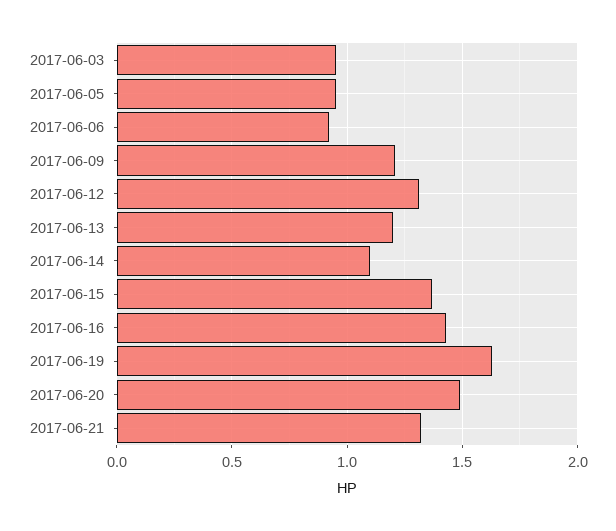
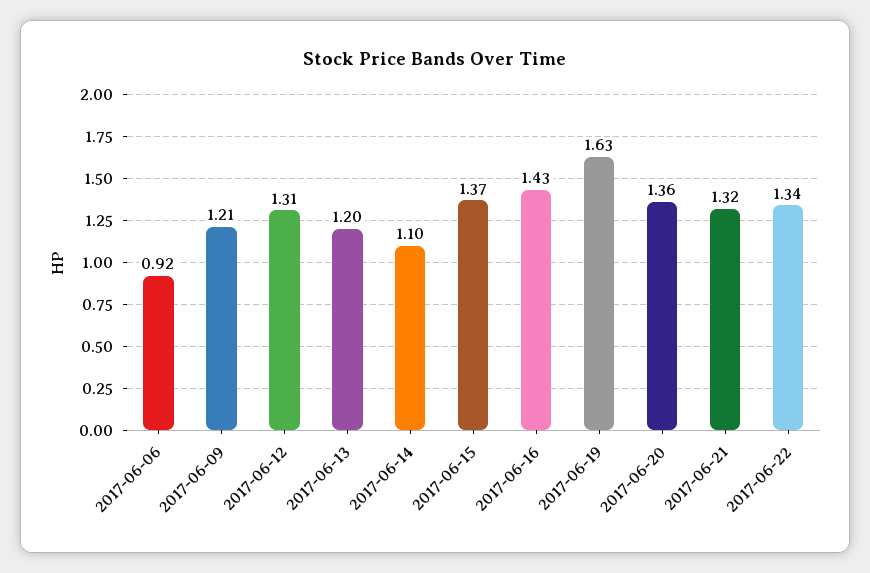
2017-06-03: 0.95 -> none
2017-06-05: 0.95 -> none
2017-06-20: 1.5 -> 1.36
2017-06-22: none -> 1.34

